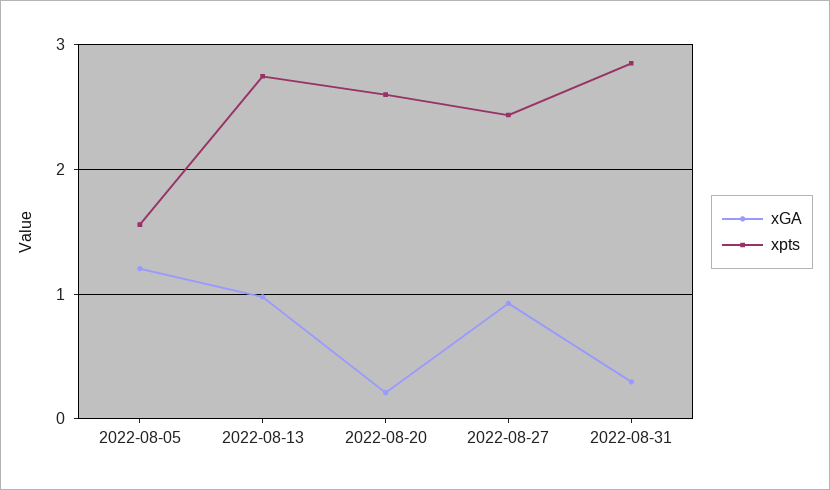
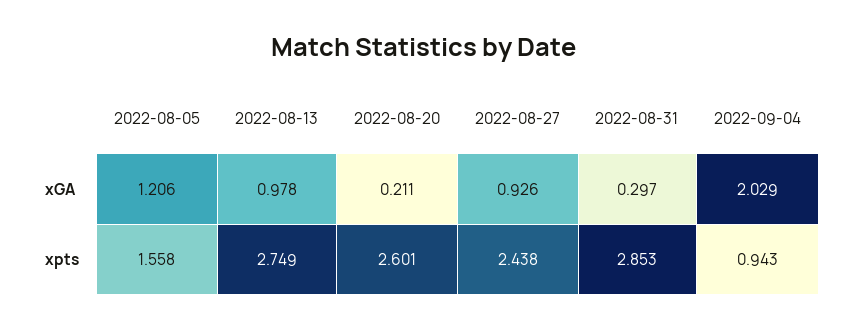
xGA, 2022-09-04: none -> 2.029
xpts, 2022-09-04: none -> 0.943

